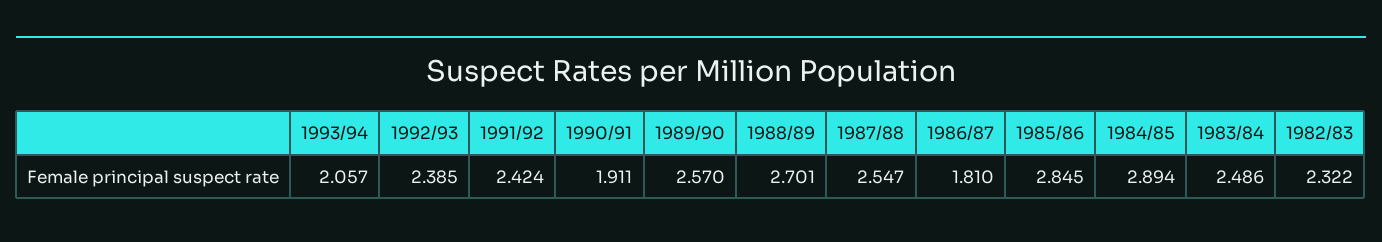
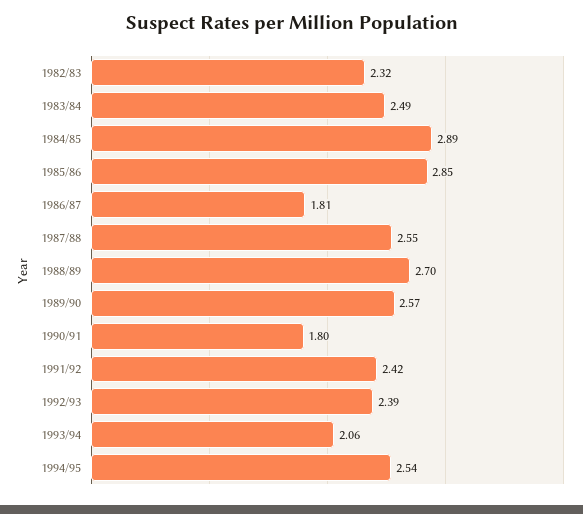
1990/91: 1.911 -> 1.8
1994/95: none -> 2.54

